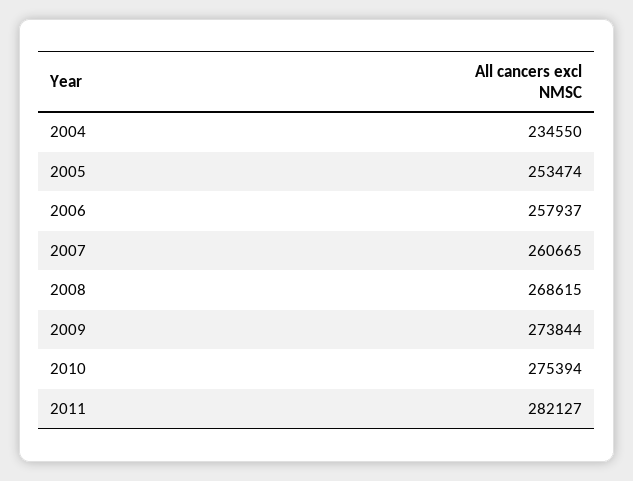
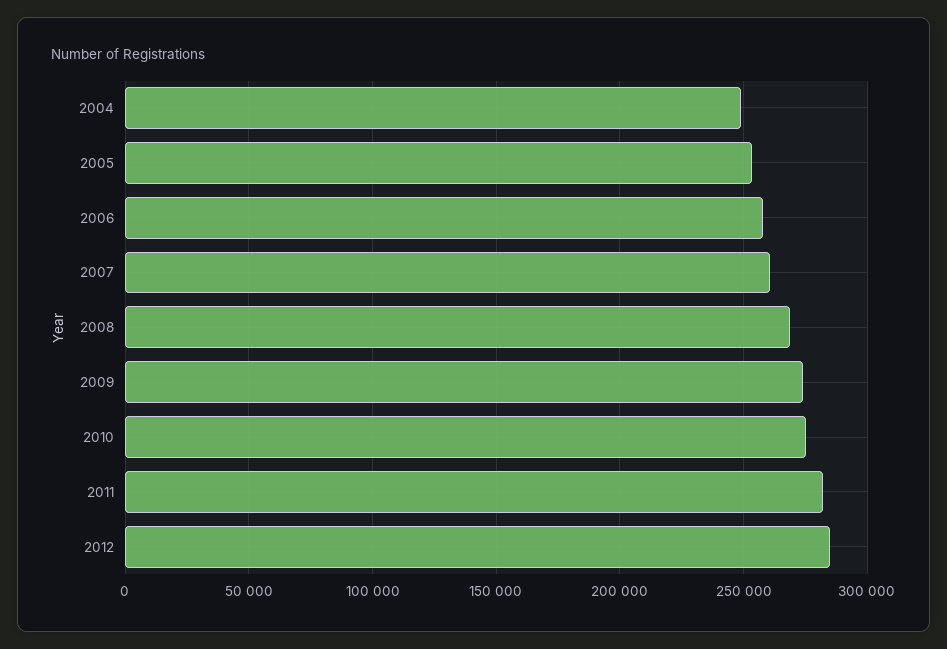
2004: 234550 -> 250000
2012: none -> 285000

